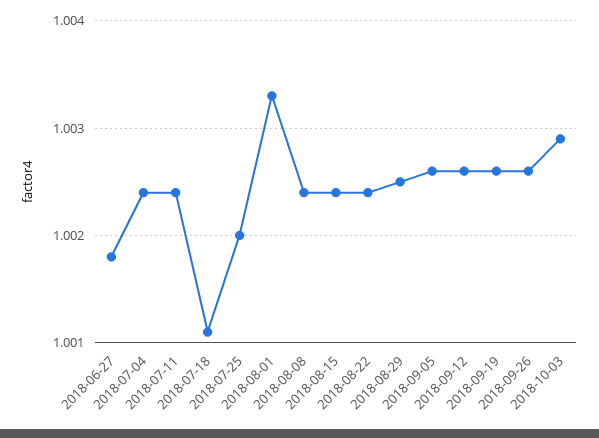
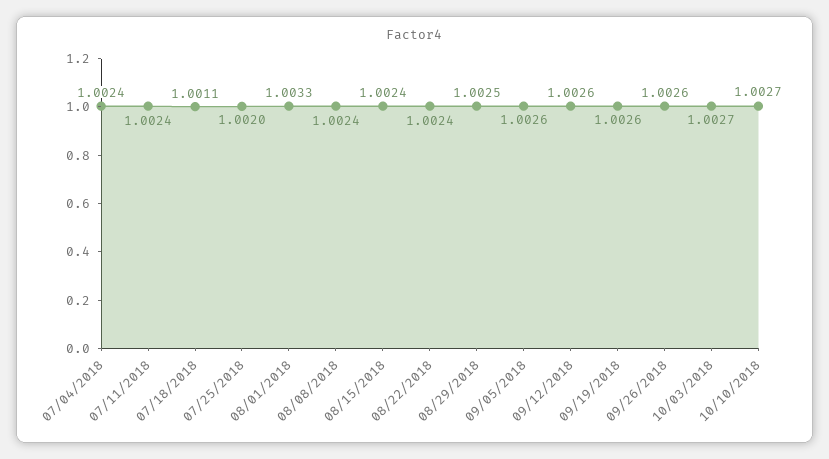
2018-06-27: 1.0018 -> none
2018-10-03: 1.0029 -> 1.0027
10/10/2018: none -> 1.0027

